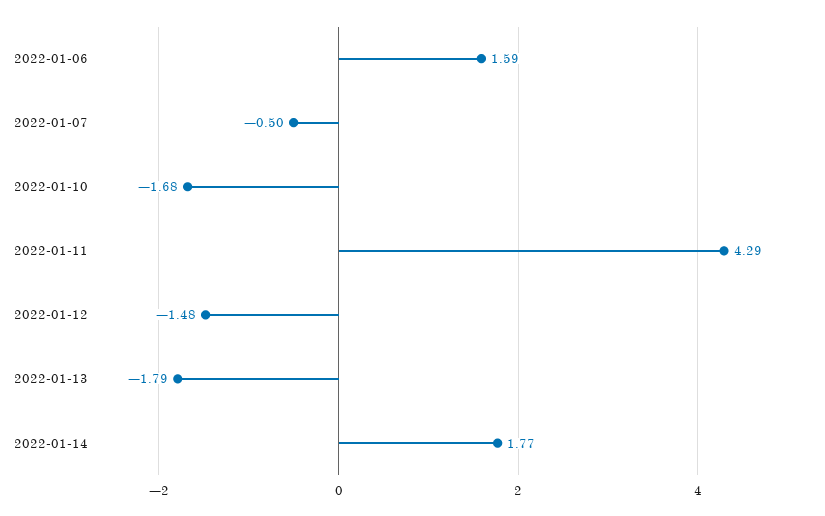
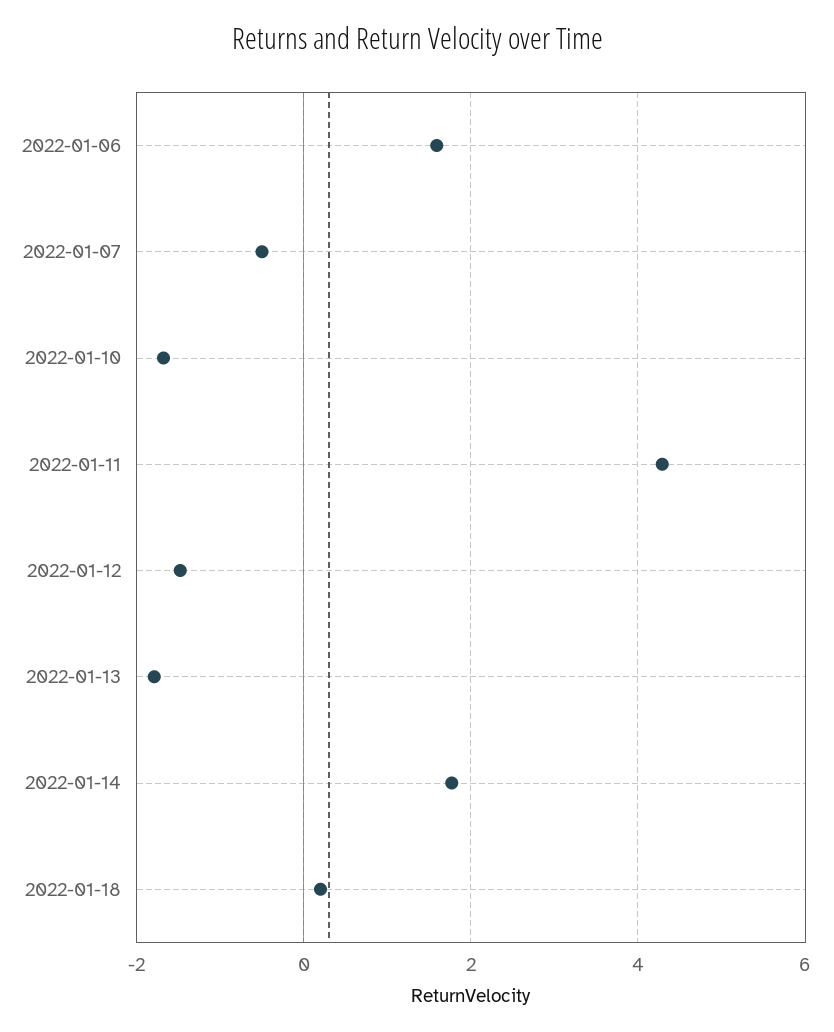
2022-01-18: none -> 0.2

